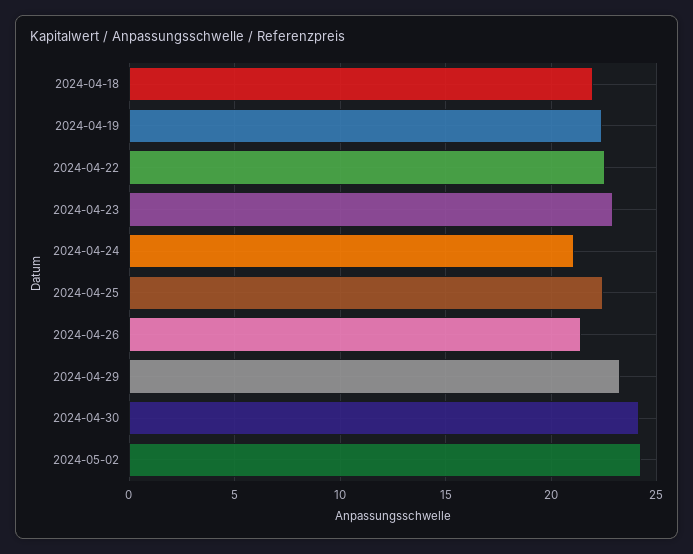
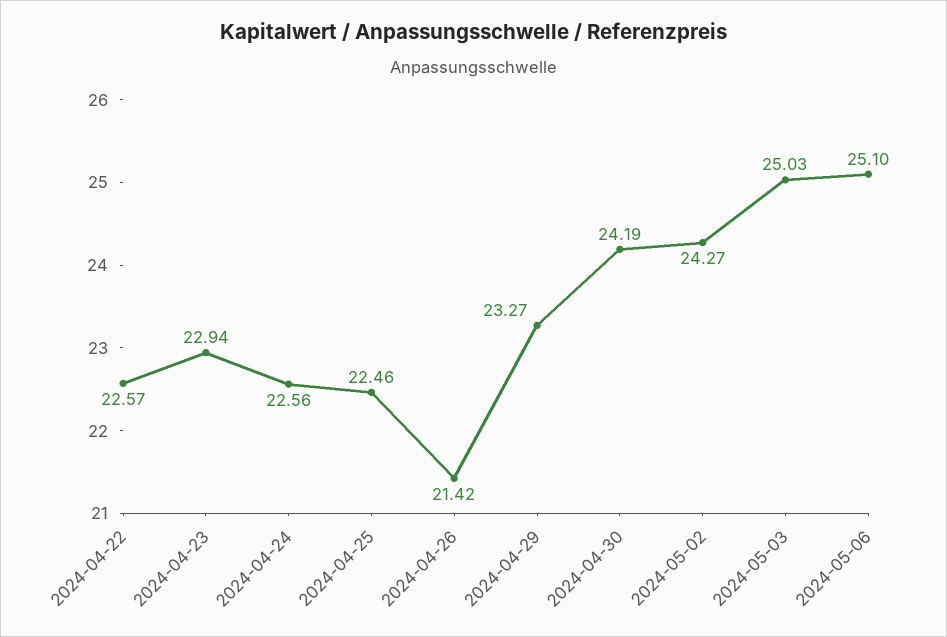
2024-04-18: 22 -> none
2024-04-19: 22.5 -> none
2024-04-24: 21 -> 22.56
2024-05-03: none -> 25.03
2024-05-06: none -> 25.1

